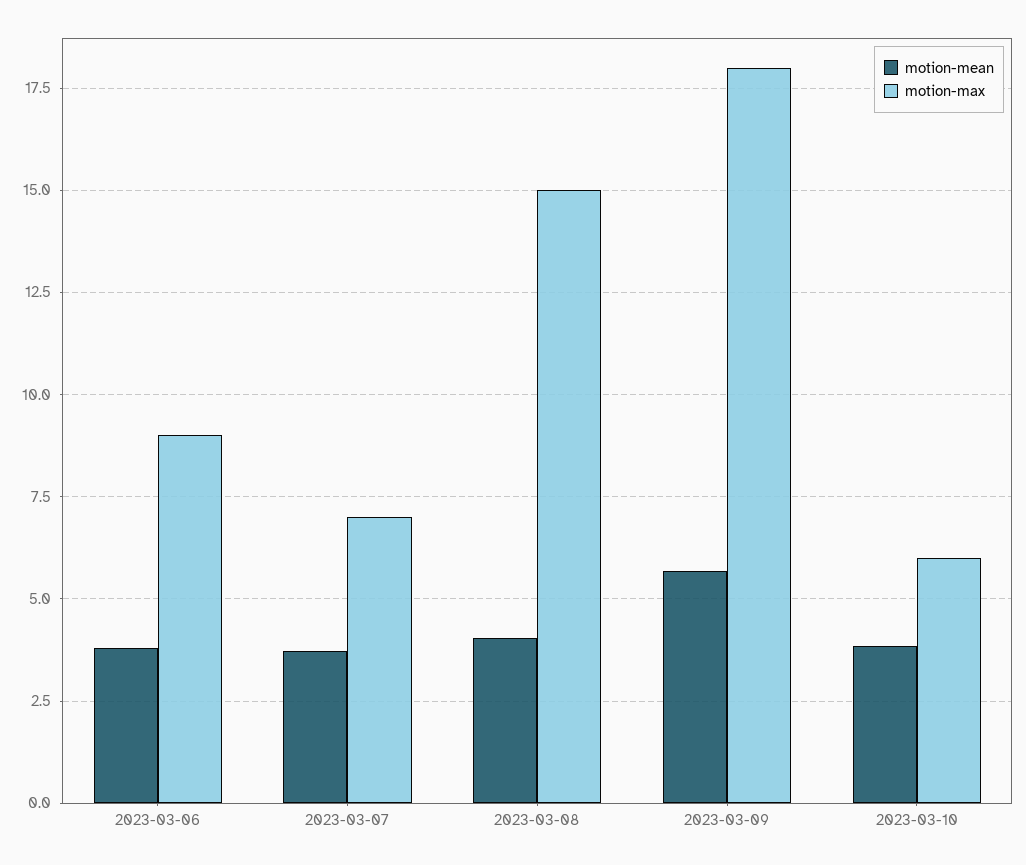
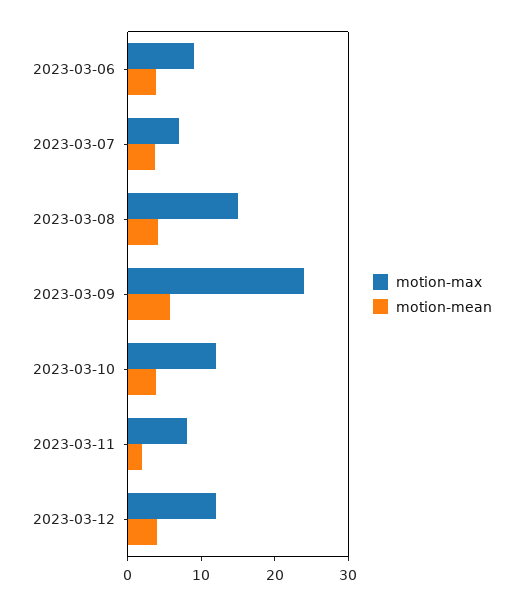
motion-max, 2023-03-09: 18 -> 24
motion-max, 2023-03-10: 6 -> 12
motion-max, 2023-03-11: none -> 8
motion-mean, 2023-03-11: none -> 2
motion-max, 2023-03-12: none -> 12
motion-mean, 2023-03-12: none -> 4

